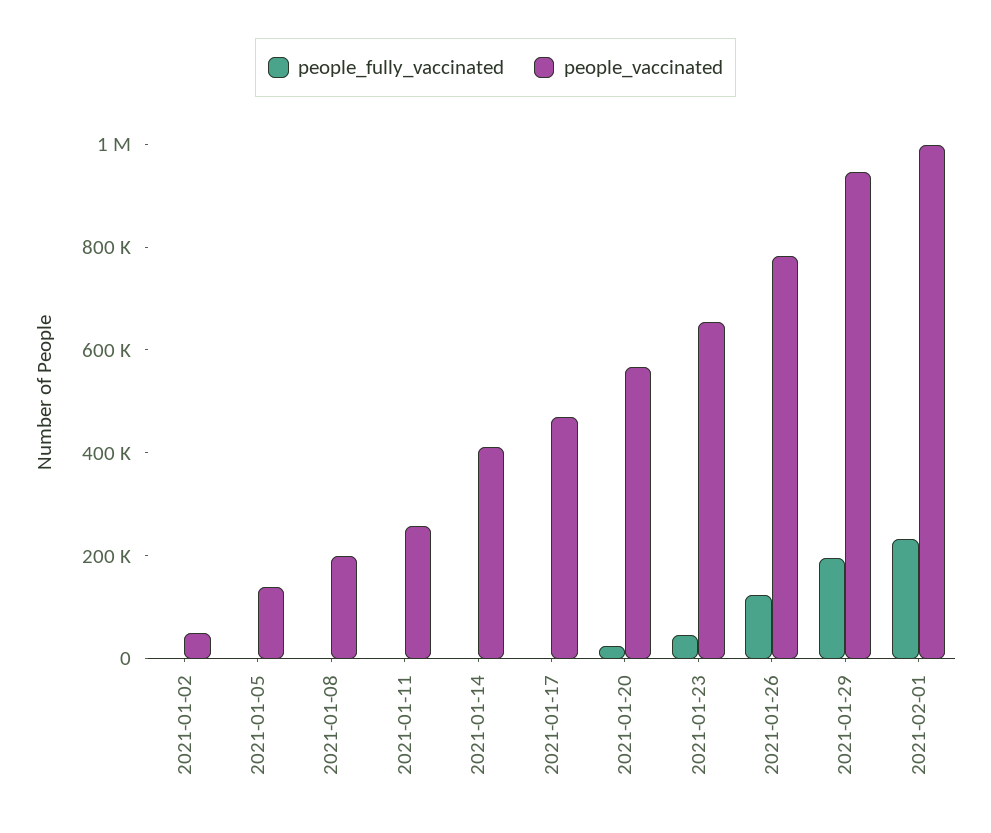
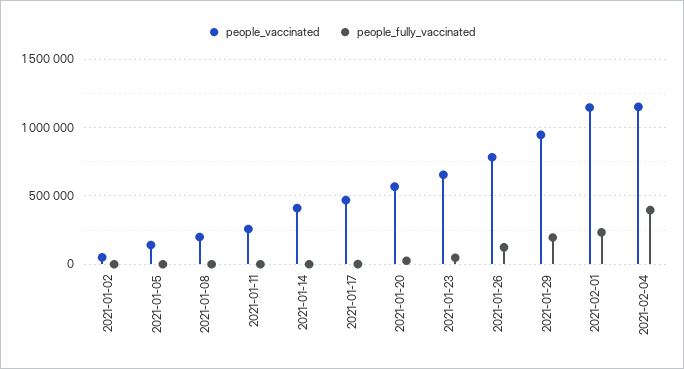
people_vaccinated, 2021-02-01: 1000000 -> 1150000
people_vaccinated, 2021-02-04: none -> 1150000
people_fully_vaccinated, 2021-02-04: none -> 400000

